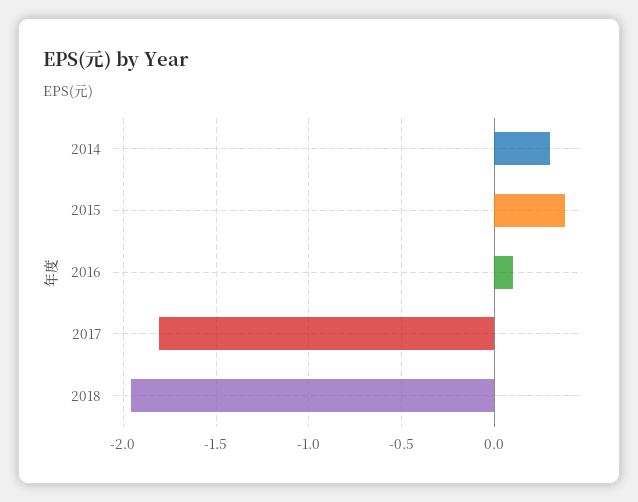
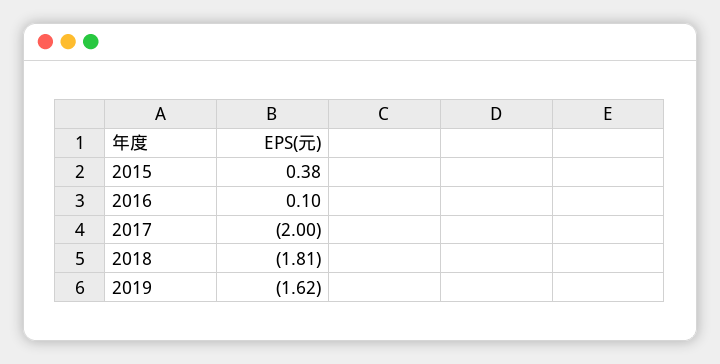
2014: 0.3 -> none
2017: -1.8 -> -2
2018: -1.95 -> -1.81
2019: none -> -1.62

